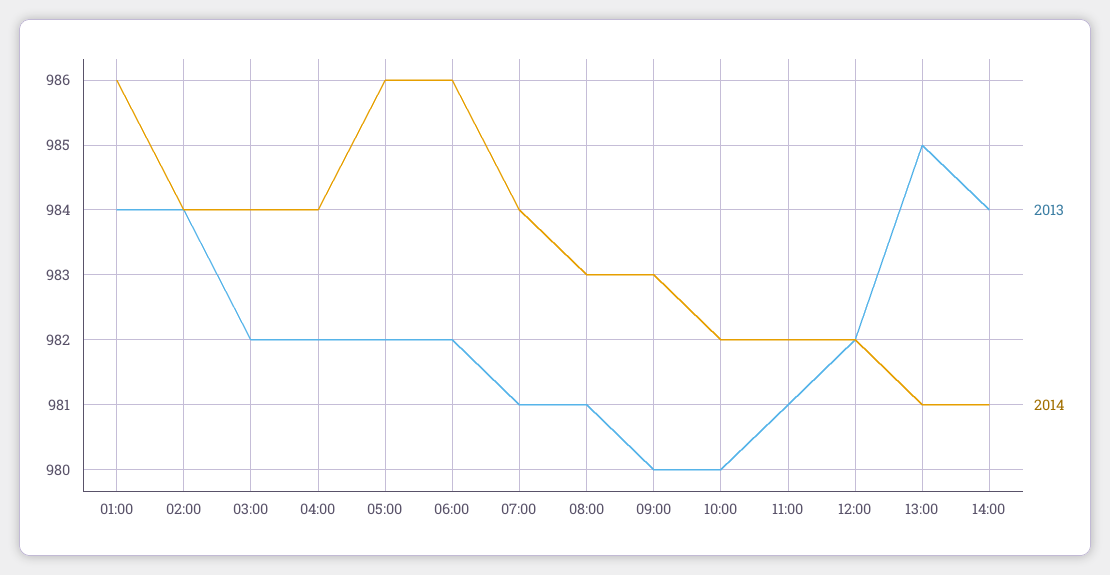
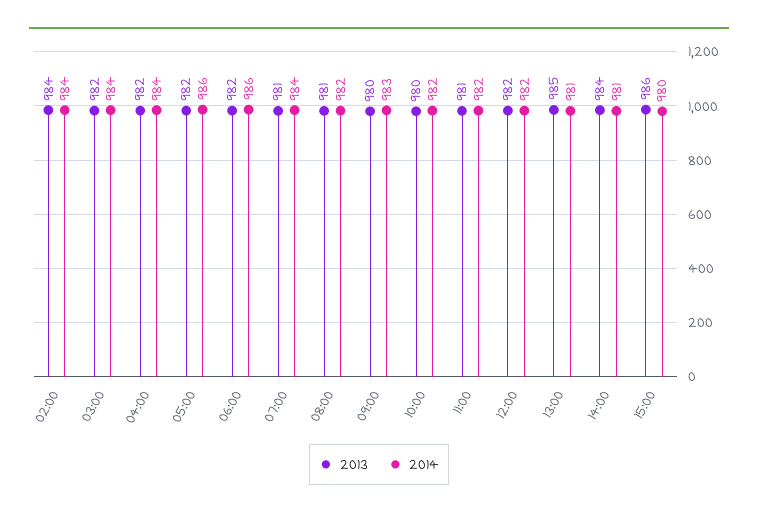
2013, 01:00: 984 -> none
2014, 01:00: 986 -> none
2014, 08:00: 983 -> 982
2013, 15:00: none -> 986
2014, 15:00: none -> 980

